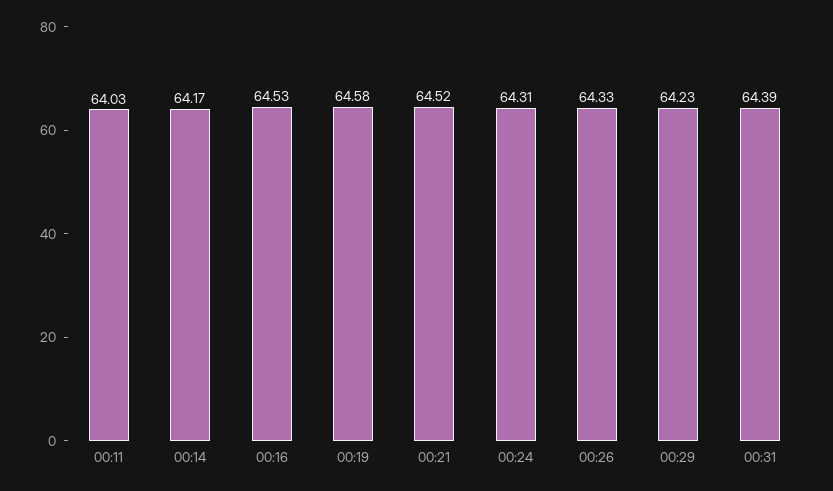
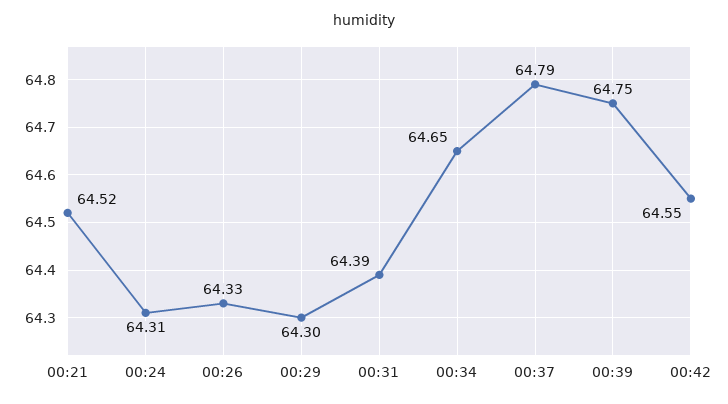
00:11: 64.03 -> none
00:14: 64.17 -> none
00:16: 64.53 -> none
00:19: 64.58 -> none
00:29: 64.23 -> 64.3
00:34: none -> 64.65
00:37: none -> 64.79
00:39: none -> 64.75
00:42: none -> 64.55

